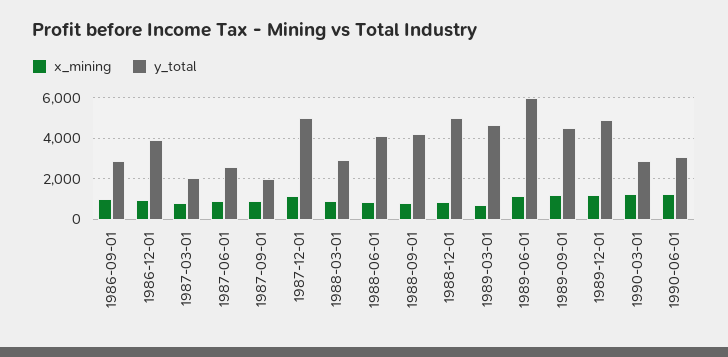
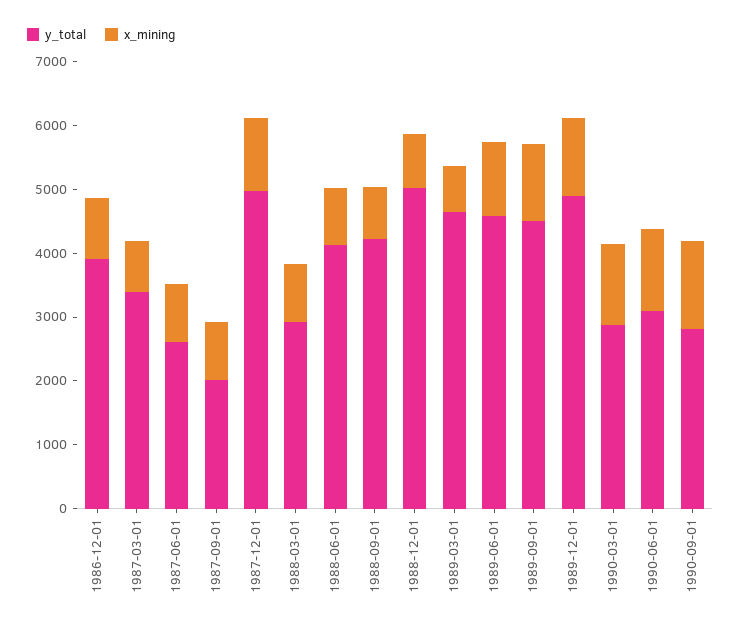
x_mining, 1986-09-01: 1000 -> none
y_total, 1986-09-01: 3000 -> none
y_total, 1987-03-01: 2000 -> 3400
y_total, 1989-06-01: 6000 -> 4600
y_total, 1990-09-01: none -> 2800
x_mining, 1990-09-01: none -> 1400

